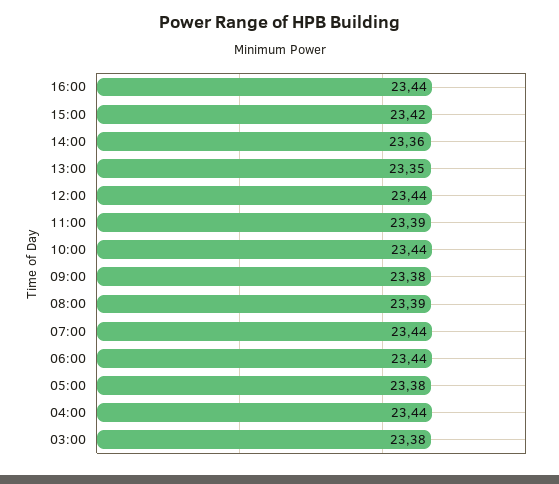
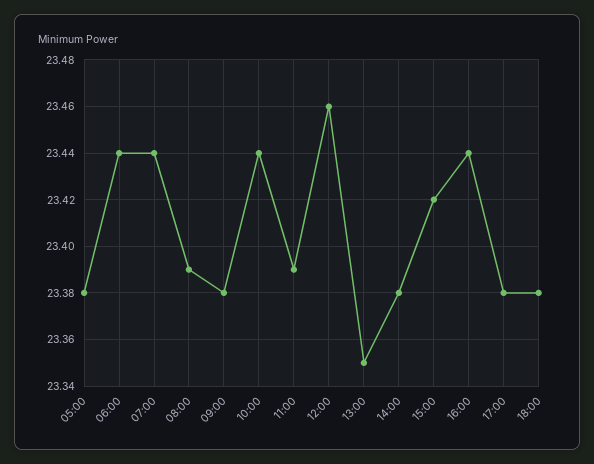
14:00: 23.36 -> 23.38
12:00: 23.44 -> 23.46
04:00: 23.44 -> none
03:00: 23.38 -> none
17:00: none -> 23.38
18:00: none -> 23.38

